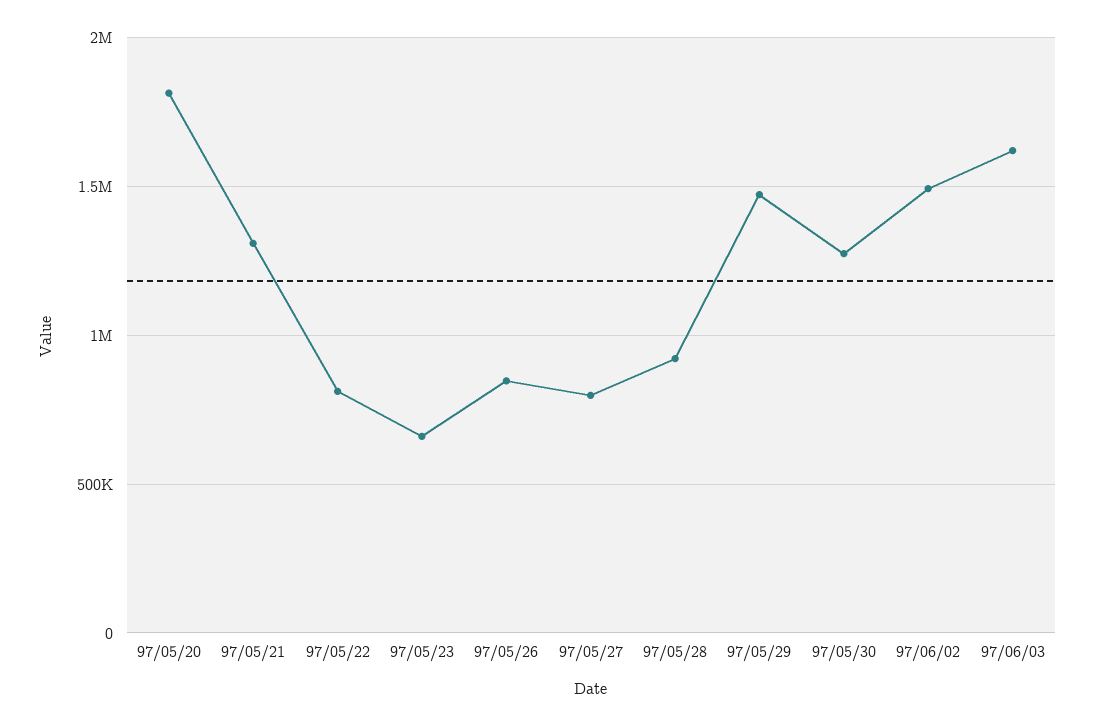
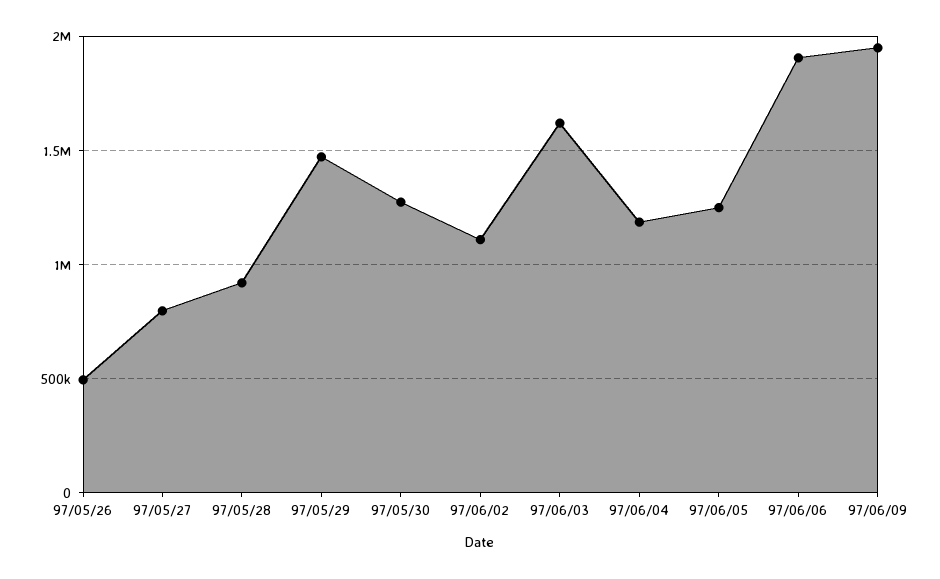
97/05/20: 1800000 -> none
97/05/21: 1300000 -> none
97/05/22: 800000 -> none
97/05/23: 650000 -> none
97/05/26: 850000 -> 500000
97/06/02: 1500000 -> 1100000
97/06/04: none -> 1200000
97/06/05: none -> 1250000
97/06/06: none -> 1900000
97/06/09: none -> 1950000

